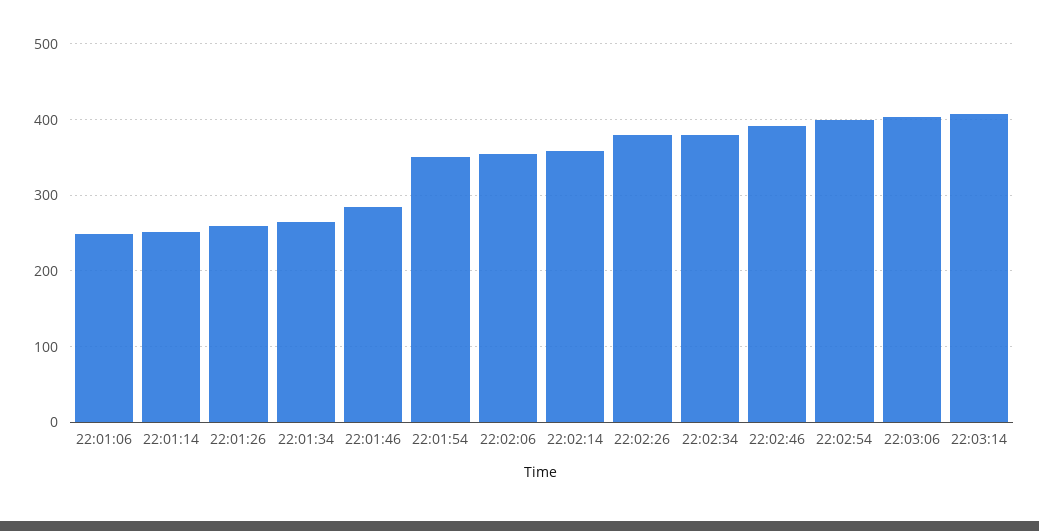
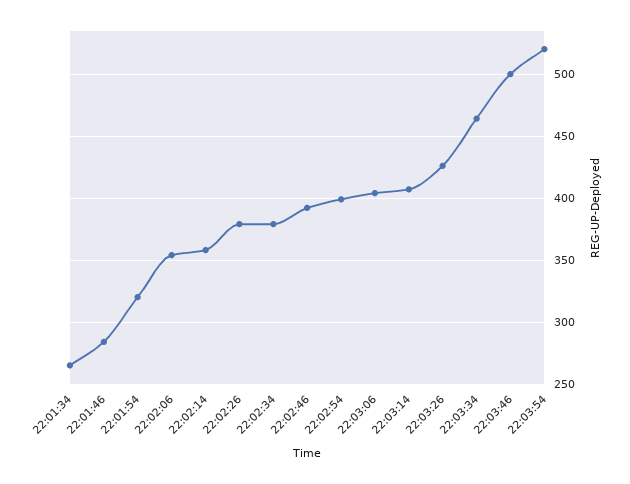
22:01:06: 250 -> none
22:01:14: 250 -> none
22:01:26: 260 -> none
22:01:54: 350 -> 320
22:03:26: none -> 425
22:03:34: none -> 465
22:03:46: none -> 500
22:03:54: none -> 520

